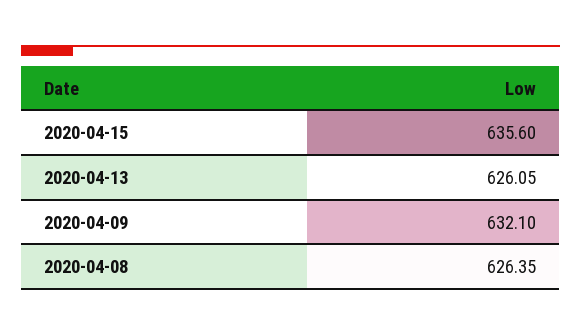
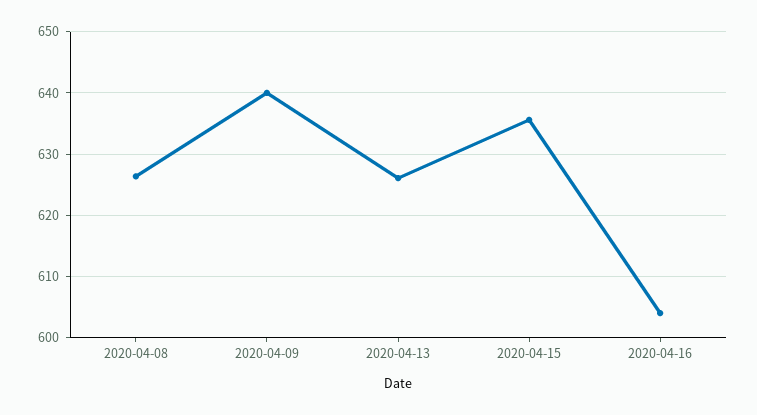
2020-04-09: 632.1 -> 640
2020-04-16: none -> 604

